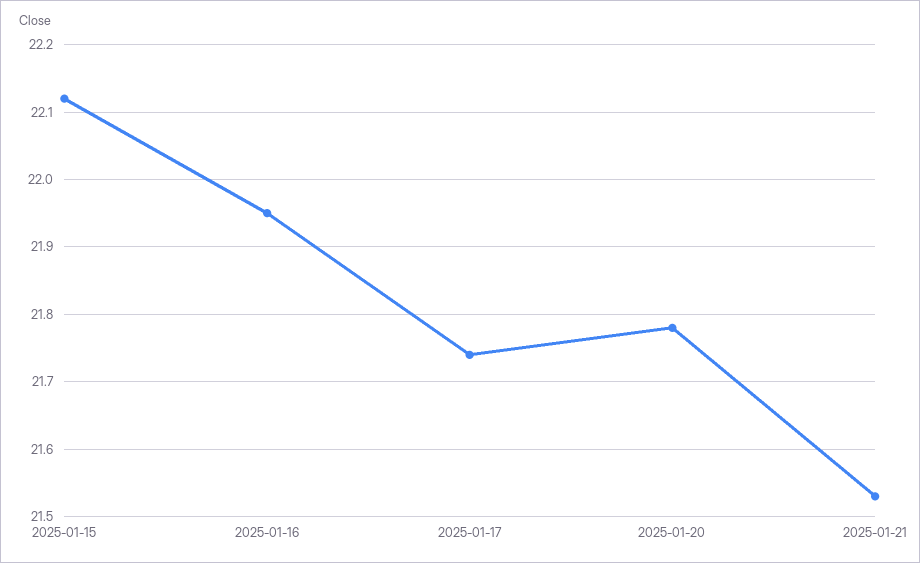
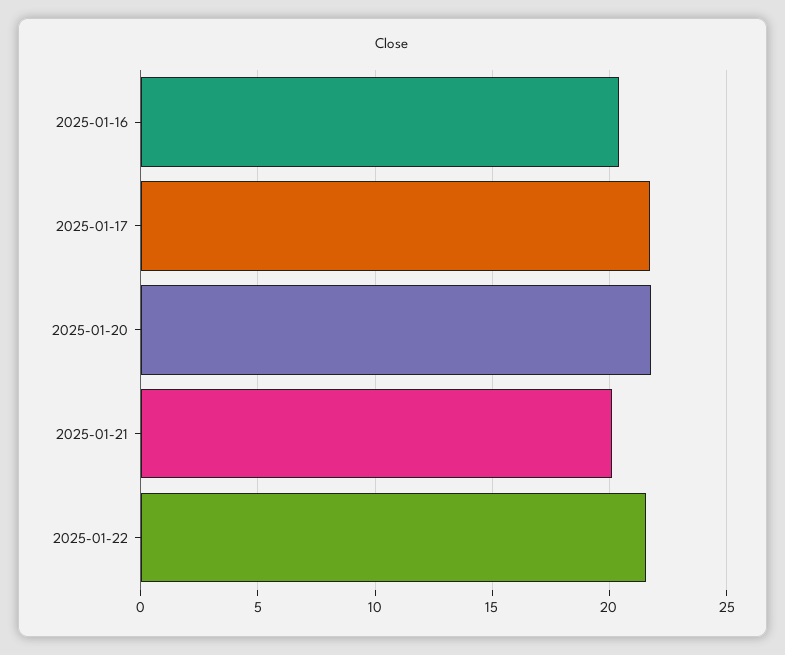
2025-01-15: 22.12 -> none
2025-01-16: 21.95 -> 20.5
2025-01-21: 21.53 -> 20
2025-01-22: none -> 21.5

